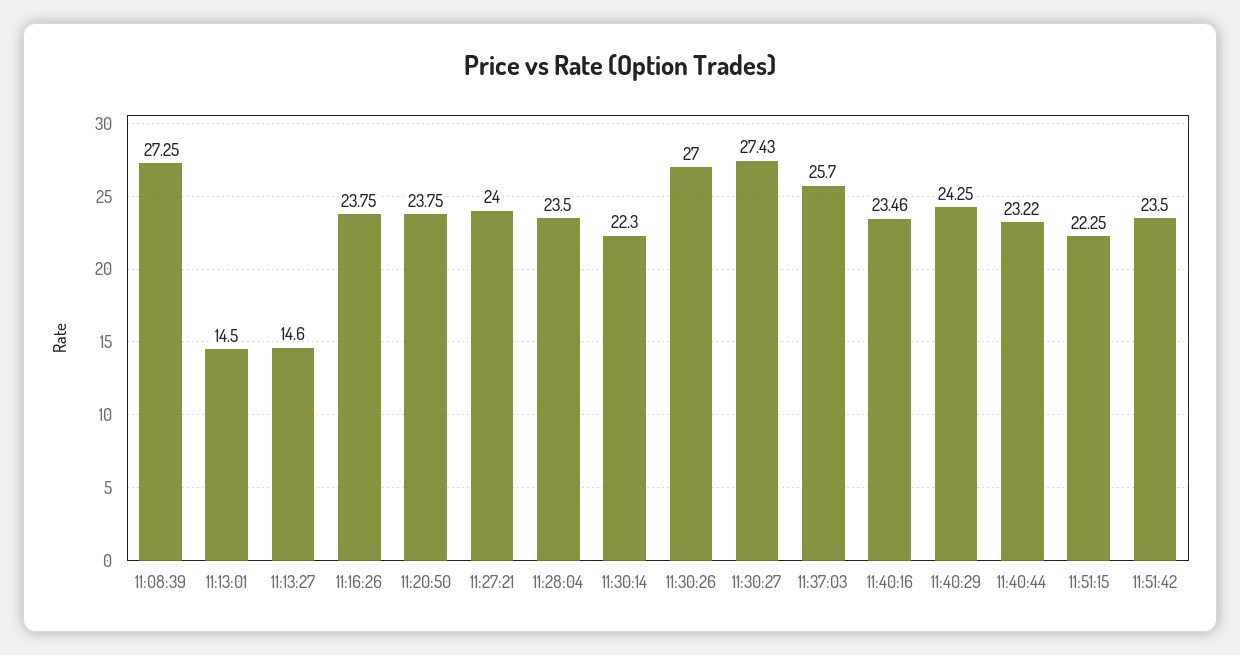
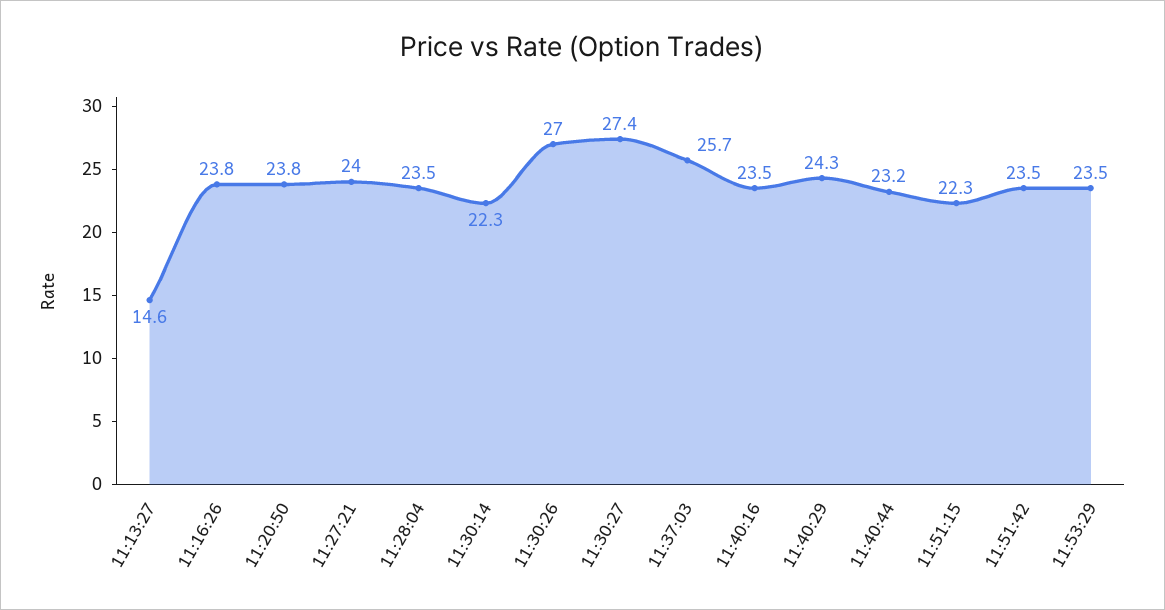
11:08:39: 27.25 -> none
11:13:01: 14.5 -> none
11:53:29: none -> 23.5

